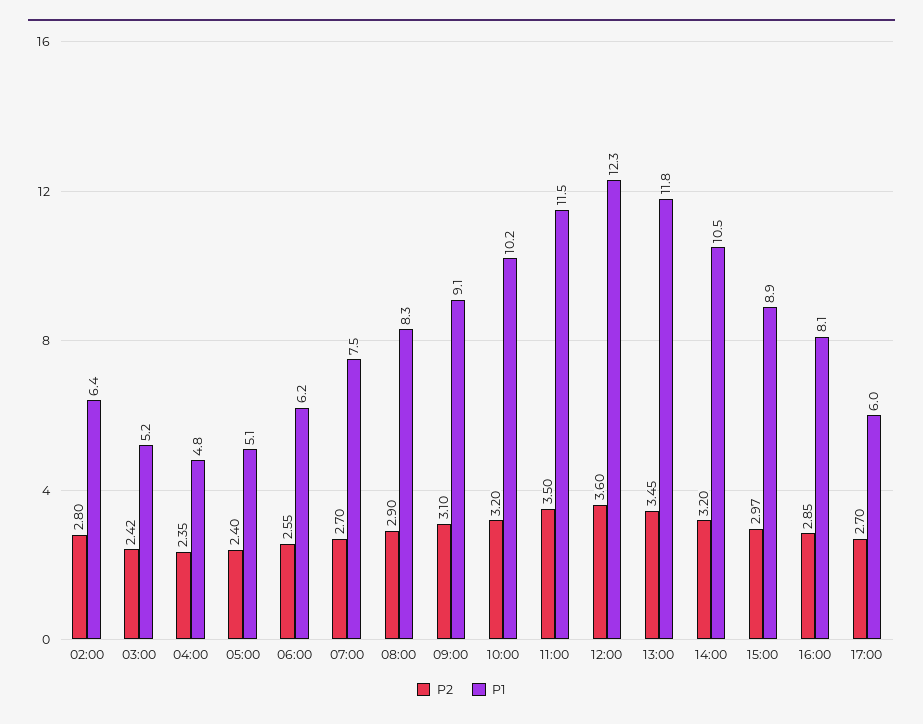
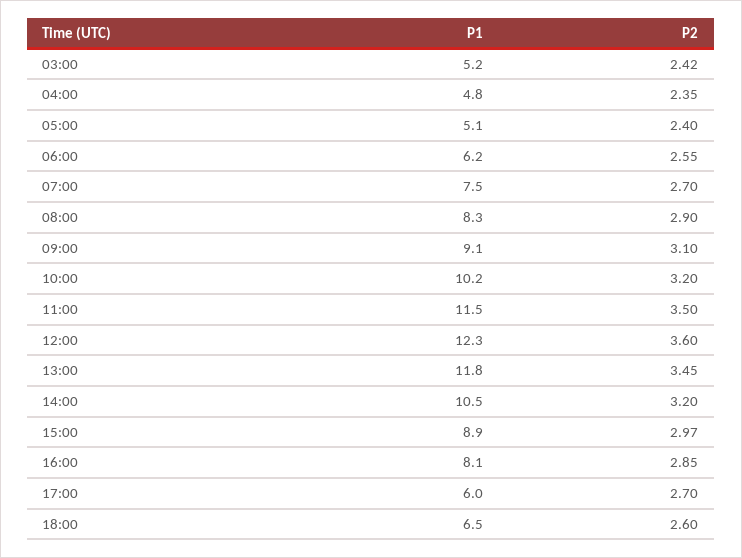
P2, 02:00: 2.8 -> none
P1, 02:00: 6.4 -> none
P1, 18:00: none -> 6.5
P2, 18:00: none -> 2.6

